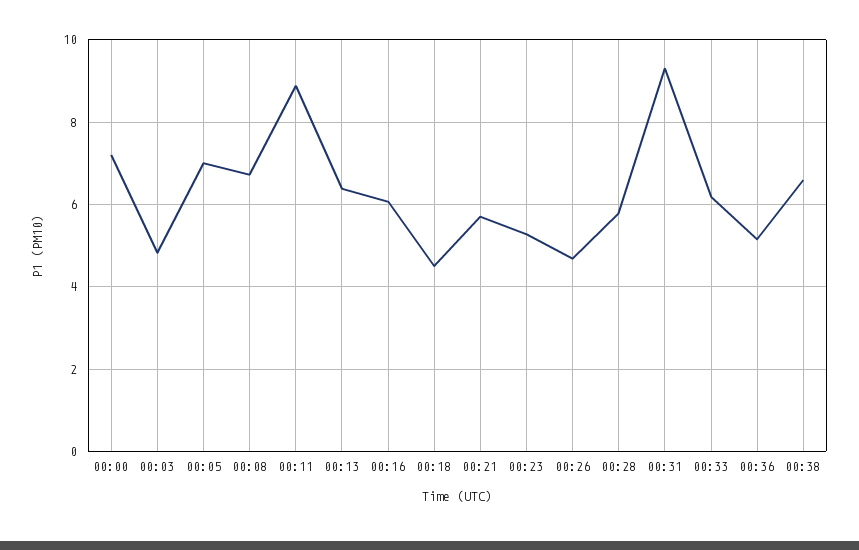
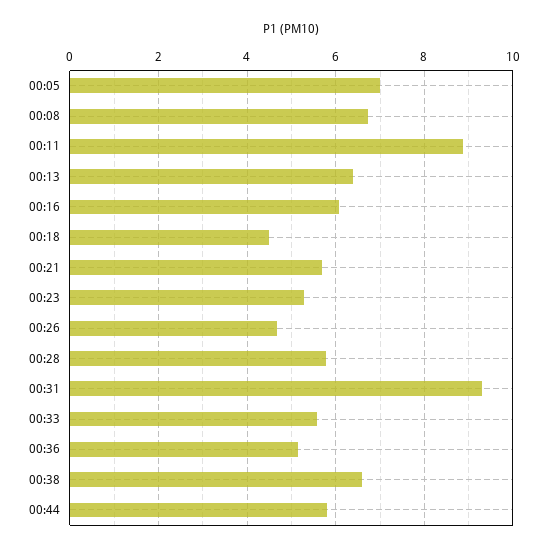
00:00: 7.2 -> none
00:03: 4.8 -> none
00:33: 6.2 -> 5.6
00:44: none -> 5.8

